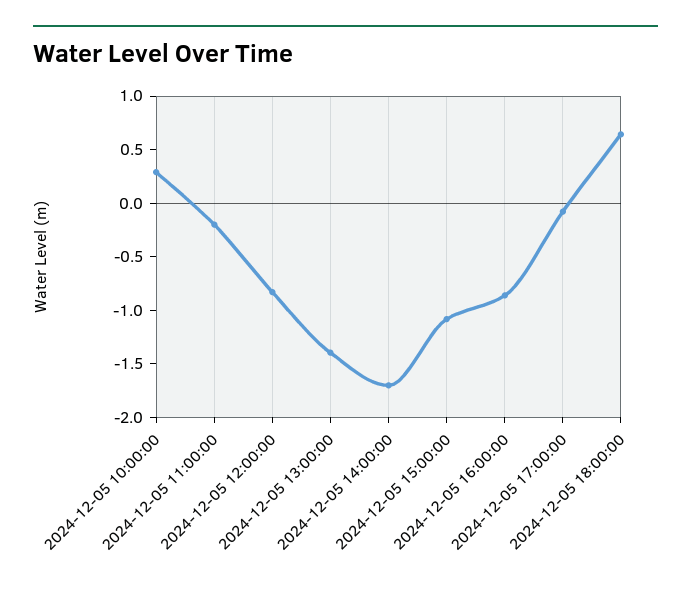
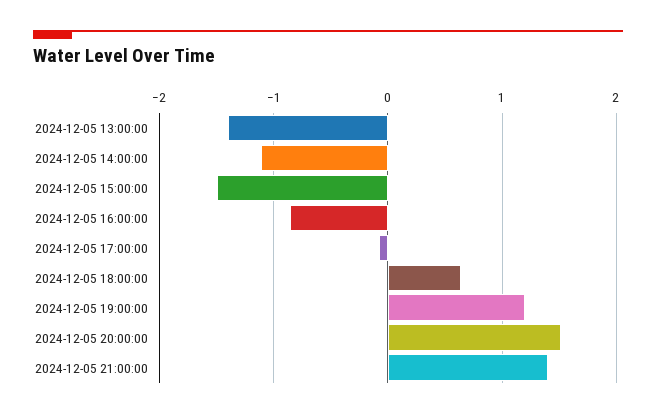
2024-12-05 10:00:00: 0.3 -> none
2024-12-05 11:00:00: -0.2 -> none
2024-12-05 12:00:00: -0.8 -> none
2024-12-05 14:00:00: -1.7 -> -1.1
2024-12-05 15:00:00: -1.1 -> -1.5
2024-12-05 19:00:00: none -> 1.2
2024-12-05 20:00:00: none -> 1.5
2024-12-05 21:00:00: none -> 1.4

